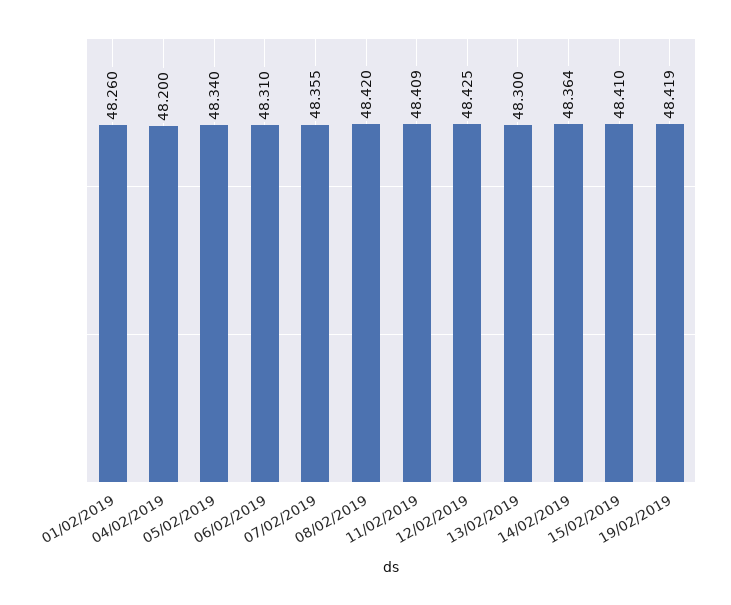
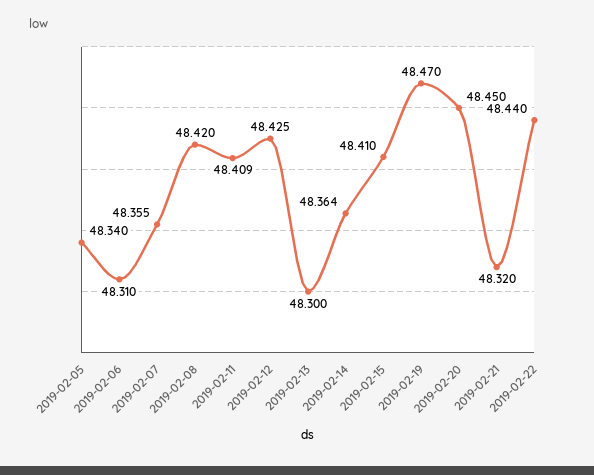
01/02/2019: 48.26 -> none
04/02/2019: 48.2 -> none
19/02/2019: 48.419 -> 48.47
2019-02-20: none -> 48.45
2019-02-21: none -> 48.32
2019-02-22: none -> 48.44

